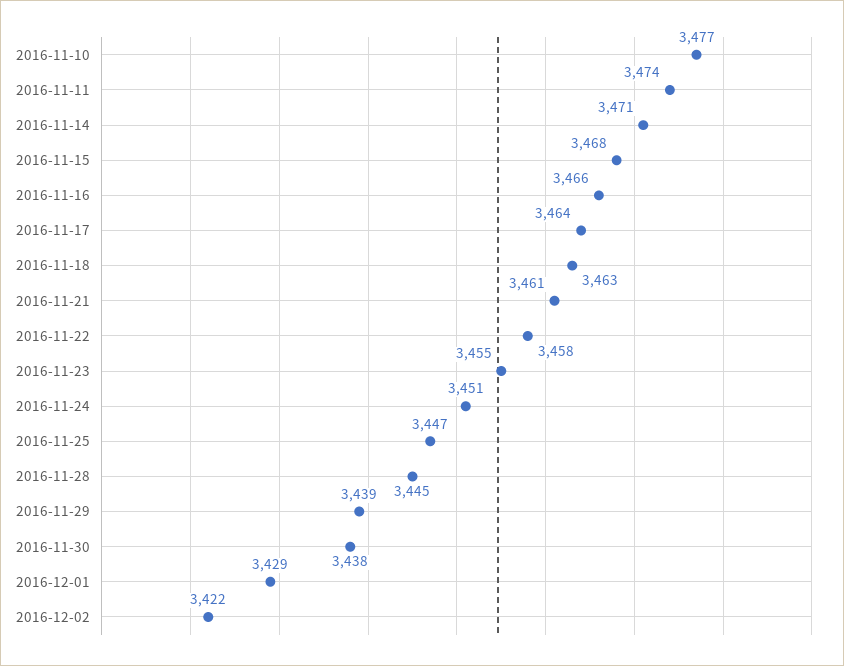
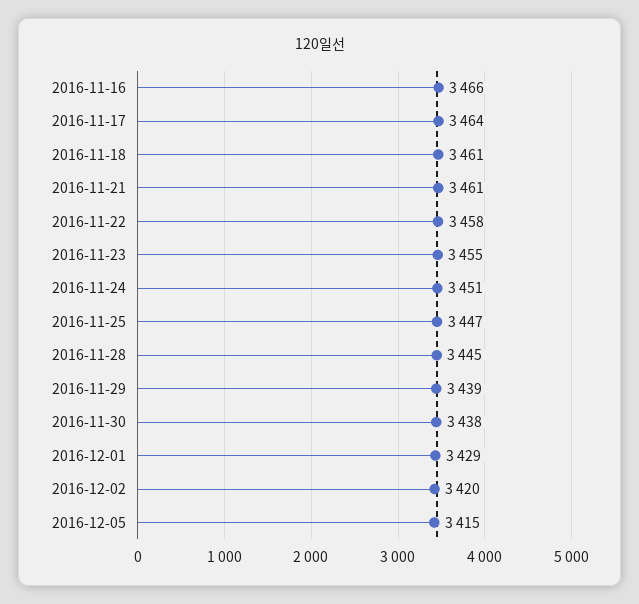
2016-11-10: 3477 -> none
2016-11-11: 3474 -> none
2016-11-14: 3471 -> none
2016-11-15: 3468 -> none
2016-11-18: 3463 -> 3461
2016-12-02: 3422 -> 3420
2016-12-05: none -> 3415

